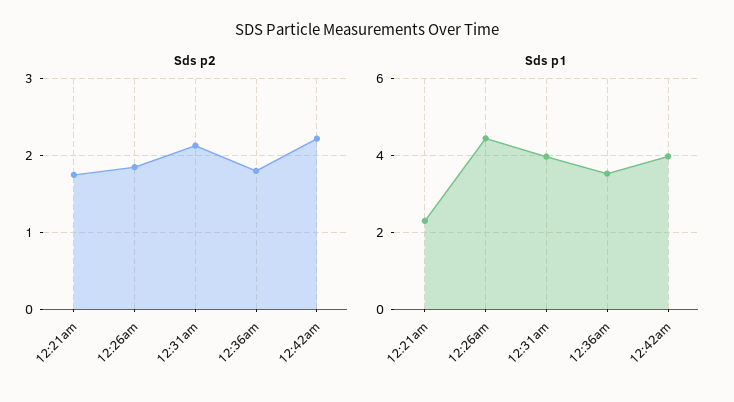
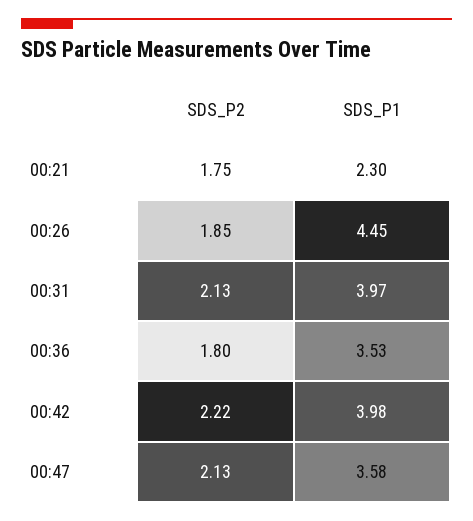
Sds p2, 00:47: none -> 2.13
Sds p1, 00:47: none -> 3.58

